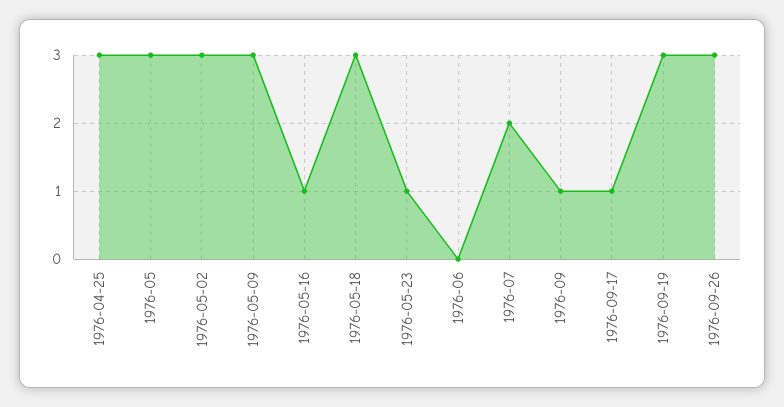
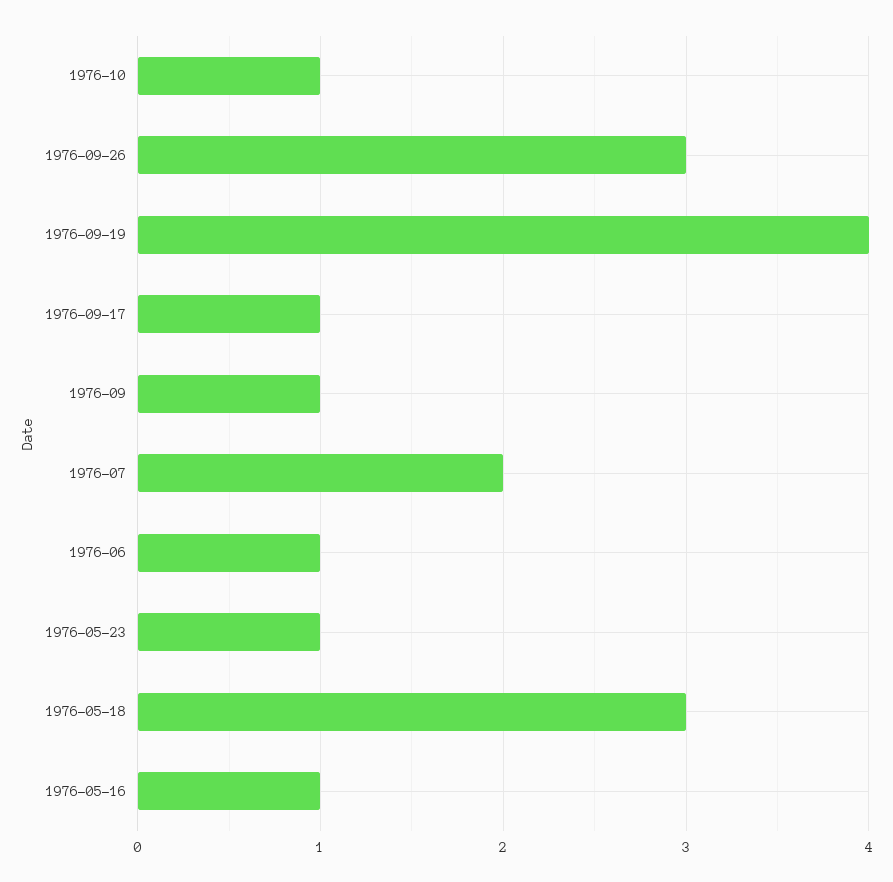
1976-04-25: 3 -> none
1976-05: 3 -> none
1976-05-02: 3 -> none
1976-05-09: 3 -> none
1976-06: 0 -> 1
1976-09-19: 3 -> 4
1976-10: none -> 1

